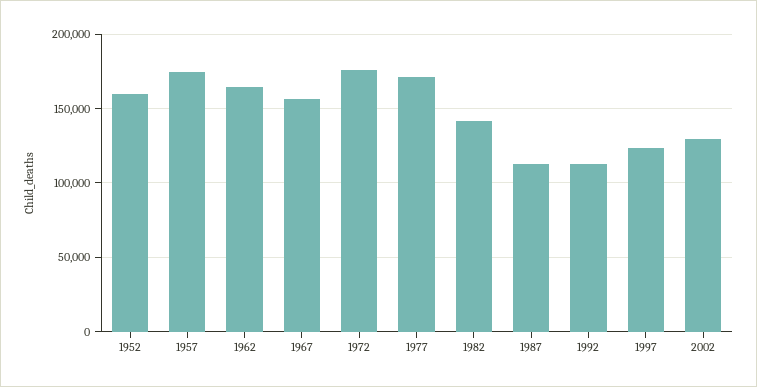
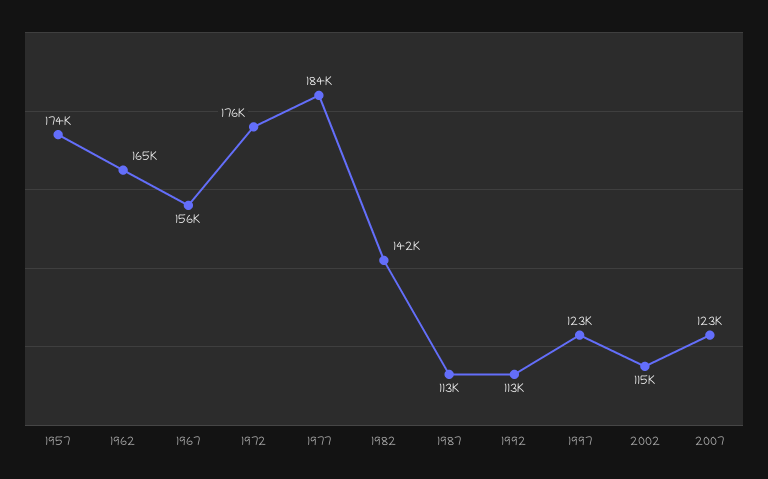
1952: 160000 -> none
1977: 170000 -> 184000
2002: 130000 -> 115000
2007: none -> 123000

